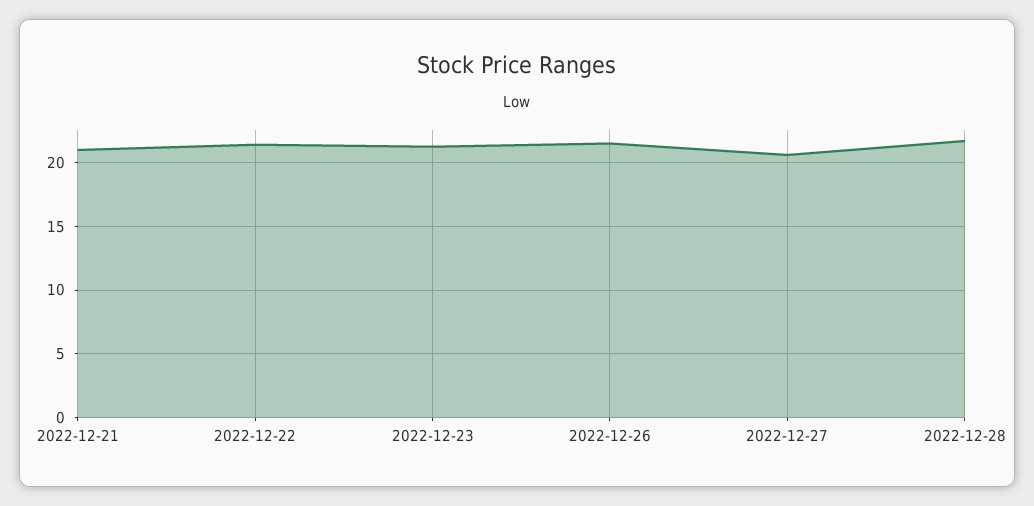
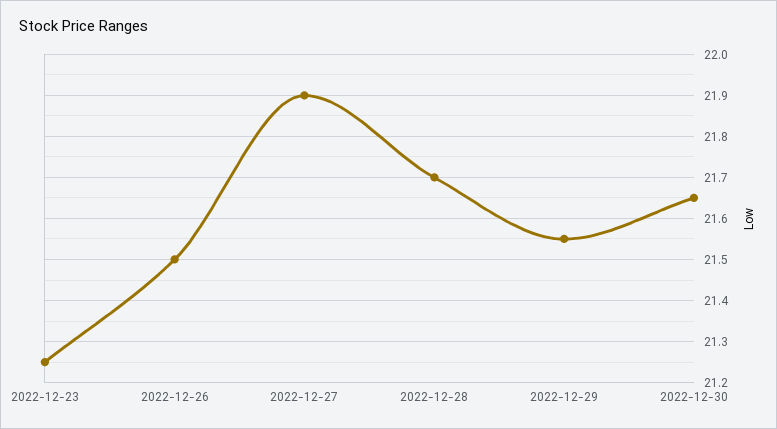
2022-12-21: 21 -> none
2022-12-22: 21.5 -> none
2022-12-27: 20.5 -> 21.9
2022-12-29: none -> 21.55
2022-12-30: none -> 21.65

